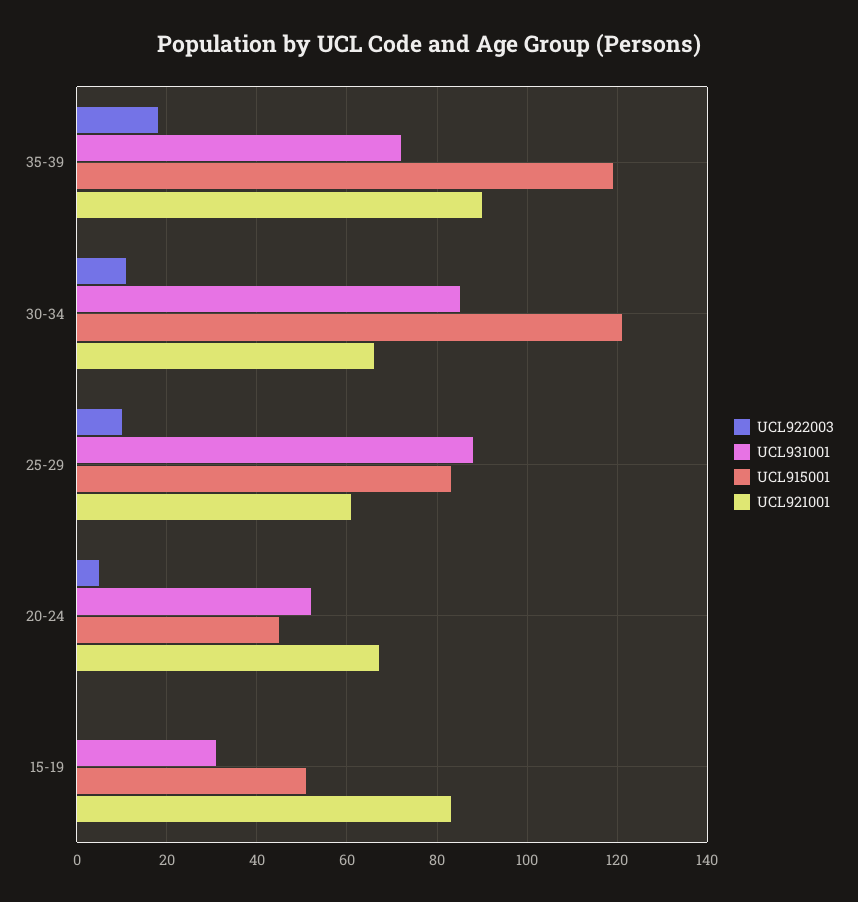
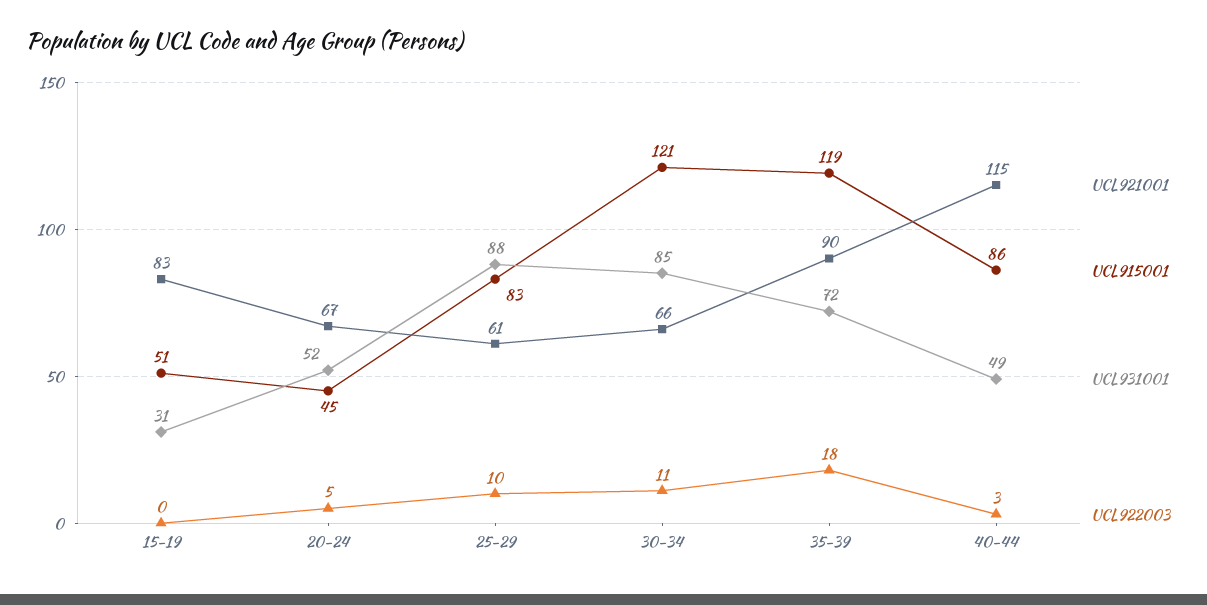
UCL921001, 40-44: none -> 115
UCL915001, 40-44: none -> 86
UCL931001, 40-44: none -> 49
UCL922003, 40-44: none -> 3

